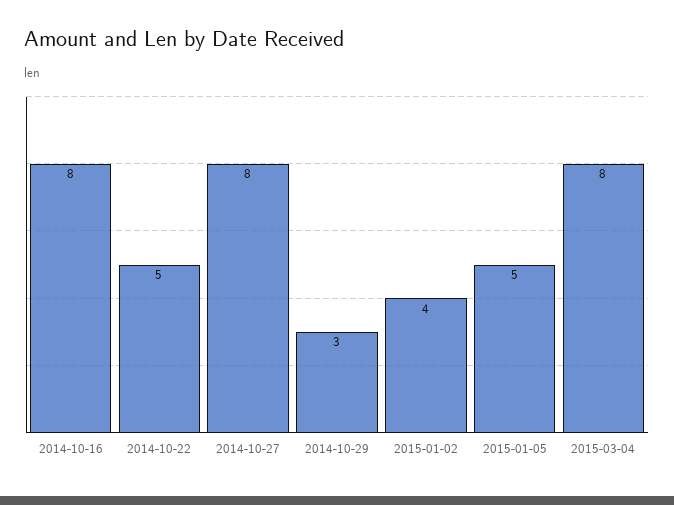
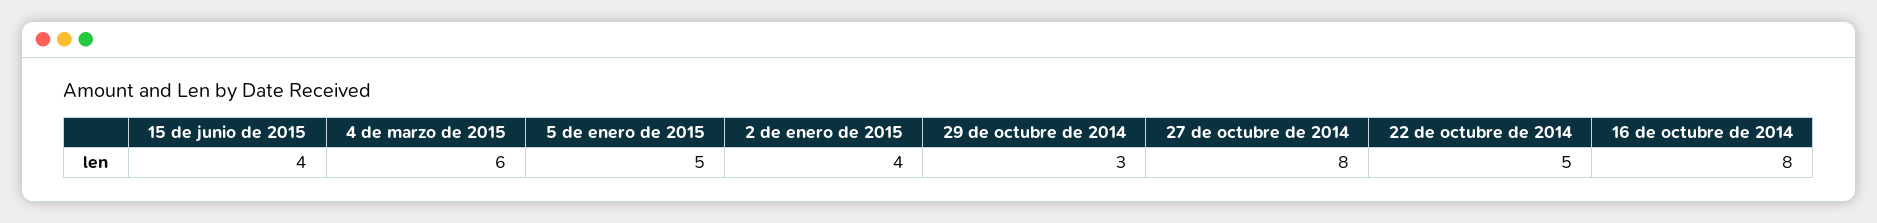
2015-03-04: 8 -> 6
15 de junio de 2015: none -> 4

